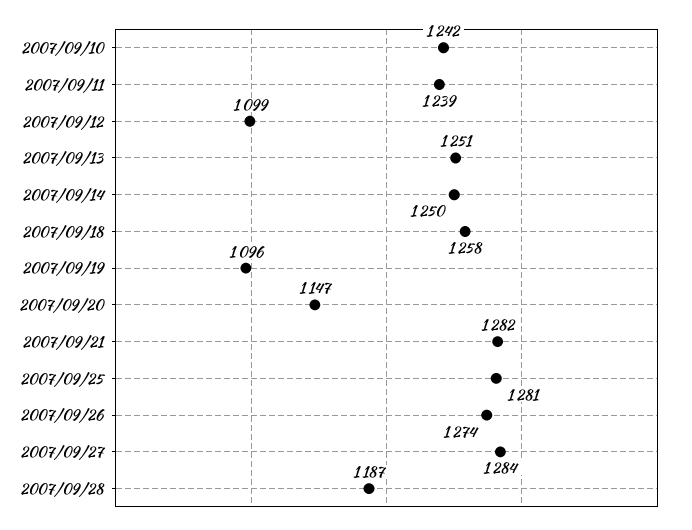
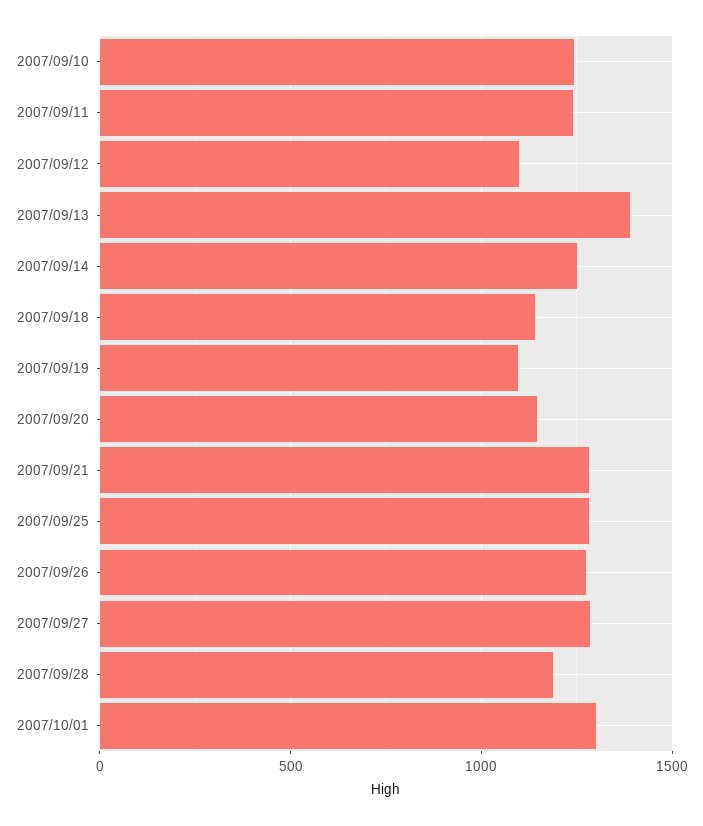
2007/09/13: 1251 -> 1400
2007/09/18: 1258 -> 1150
2007/10/01: none -> 1300

